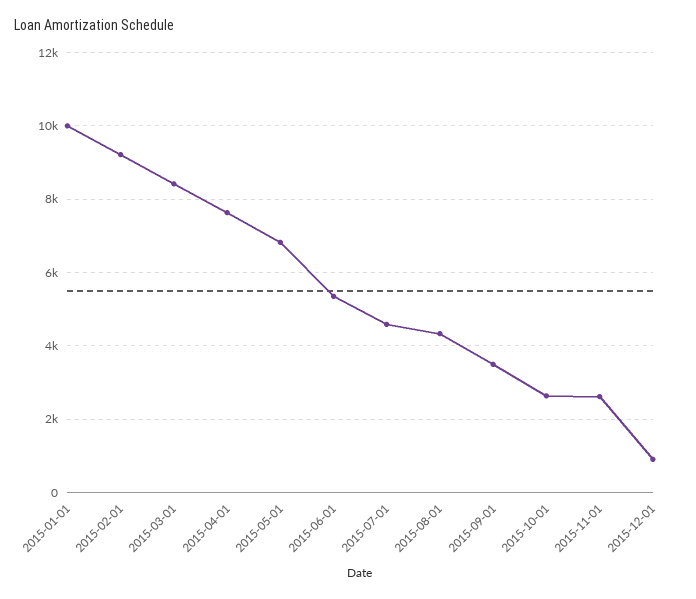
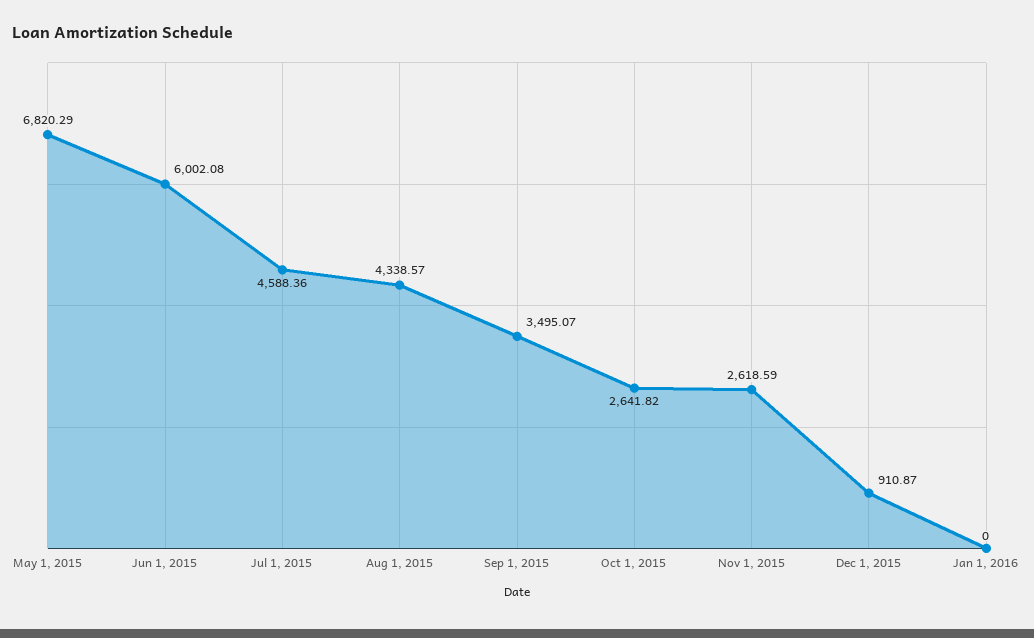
2015-01-01: 10000 -> none
2015-02-01: 9200 -> none
2015-03-01: 8400 -> none
2015-04-01: 7600 -> none
2015-06-01: 5400 -> 6002.08
Jan 1, 2016: none -> 0

